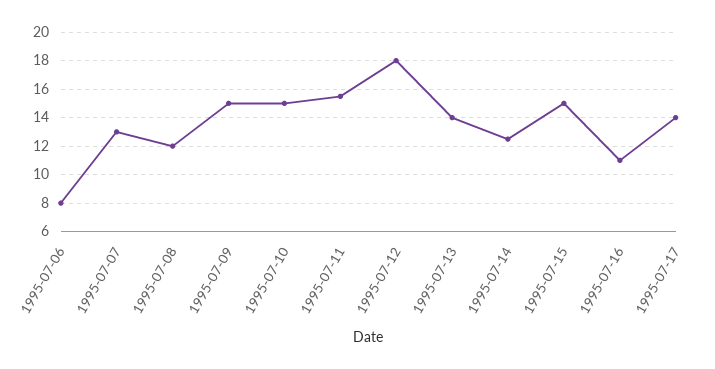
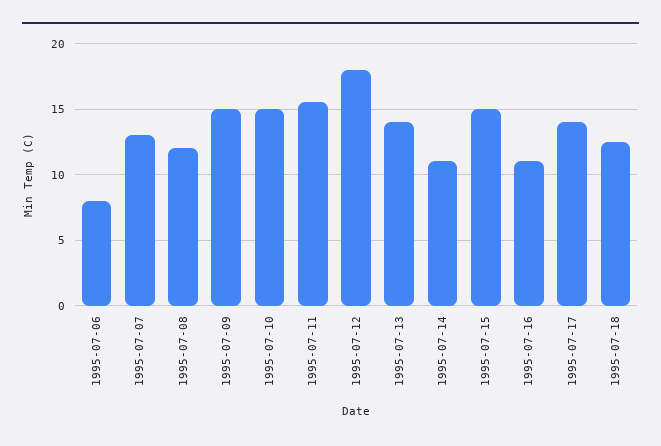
1995-07-14: 12.5 -> 11
1995-07-18: none -> 12.5

